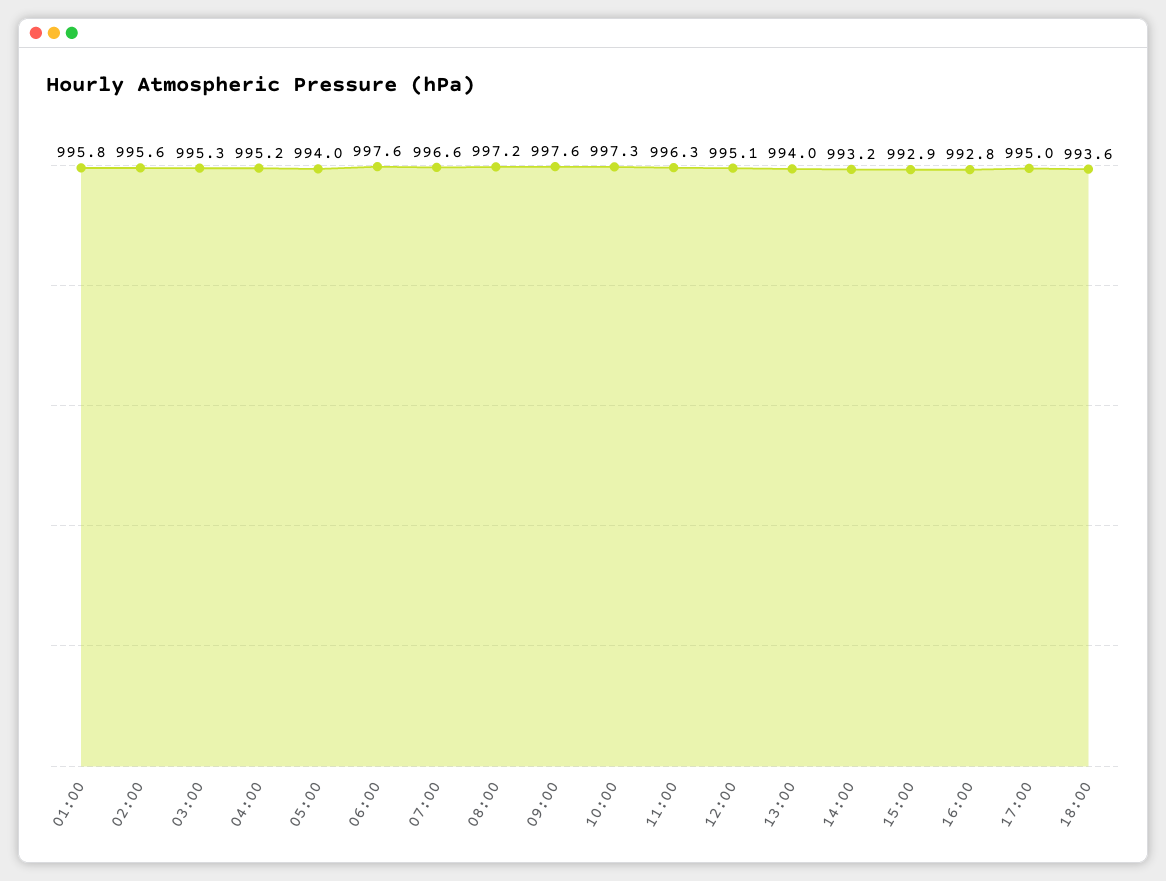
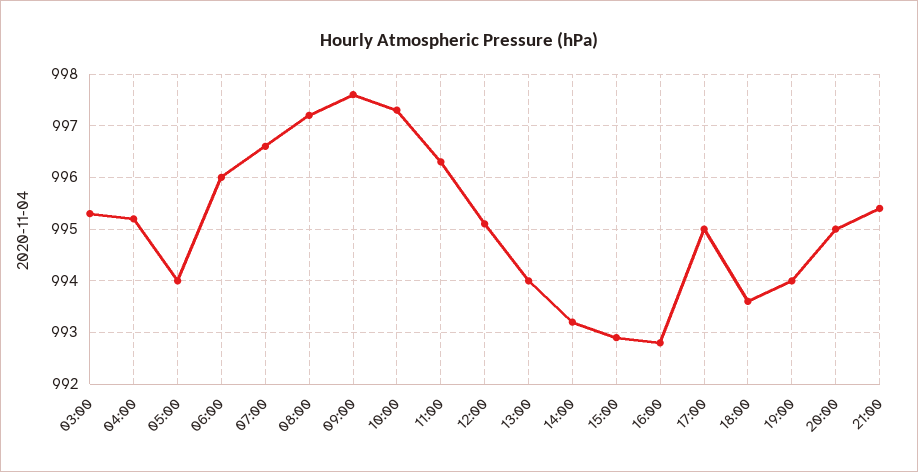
01:00: 995.8 -> none
02:00: 995.6 -> none
06:00: 997.6 -> 996
19:00: none -> 994
20:00: none -> 995
21:00: none -> 995.5

